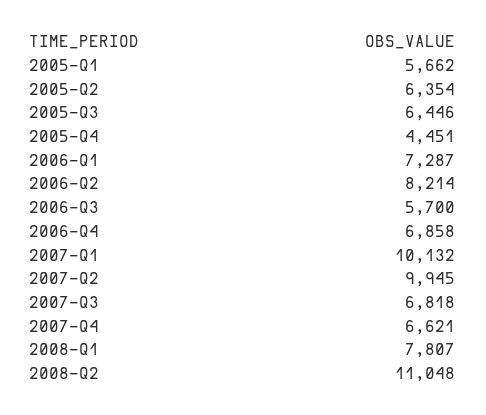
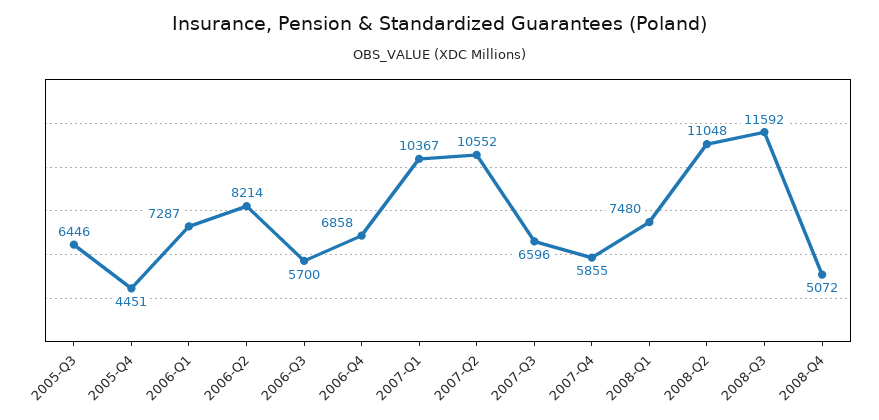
2005-Q1: 5662 -> none
2005-Q2: 6354 -> none
2007-Q1: 10132 -> 10367
2007-Q2: 9945 -> 10552
2007-Q3: 6818 -> 6596
2007-Q4: 6621 -> 5855
2008-Q1: 7807 -> 7480
2008-Q3: none -> 11592
2008-Q4: none -> 5072

